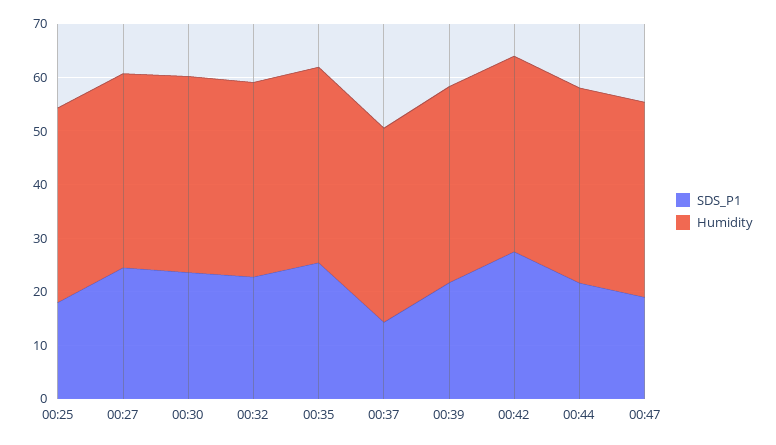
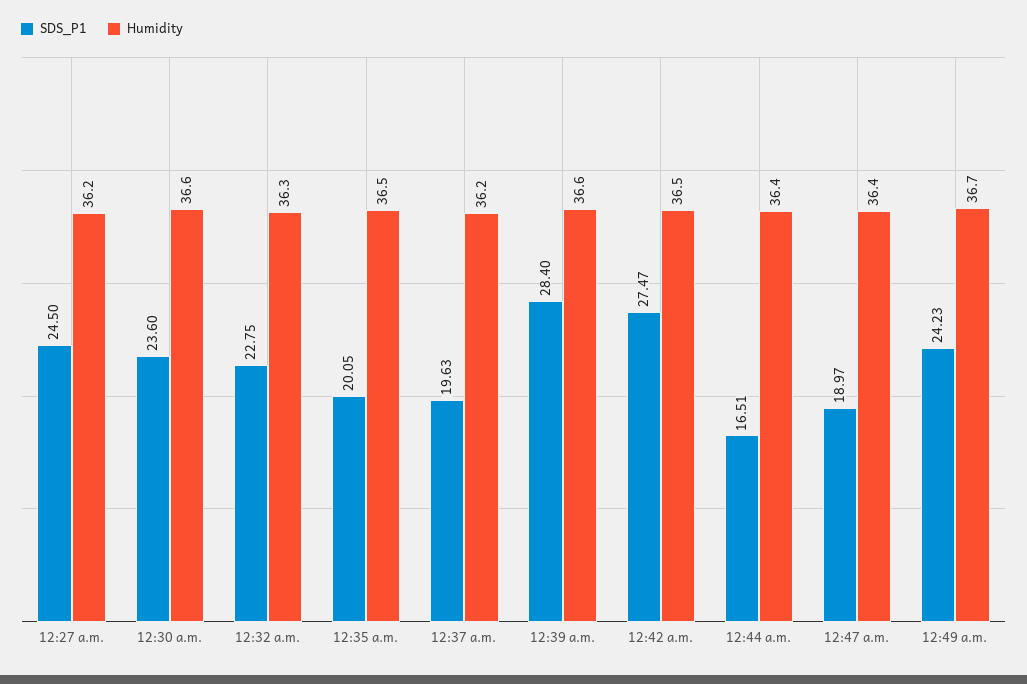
SDS_P1, 00:25: 18 -> none
Humidity, 00:25: 36 -> none
SDS_P1, 00:35: 26 -> 20.05
SDS_P1, 00:37: 14 -> 19.63
SDS_P1, 00:39: 22 -> 28.4
SDS_P1, 00:44: 22 -> 16.51
SDS_P1, 12:49 a.m.: none -> 24.23
Humidity, 12:49 a.m.: none -> 36.7

